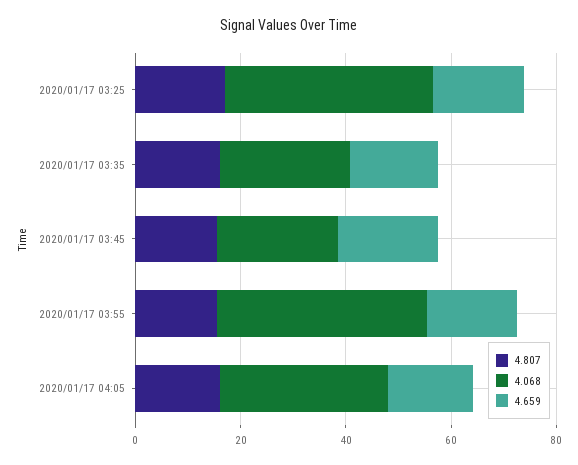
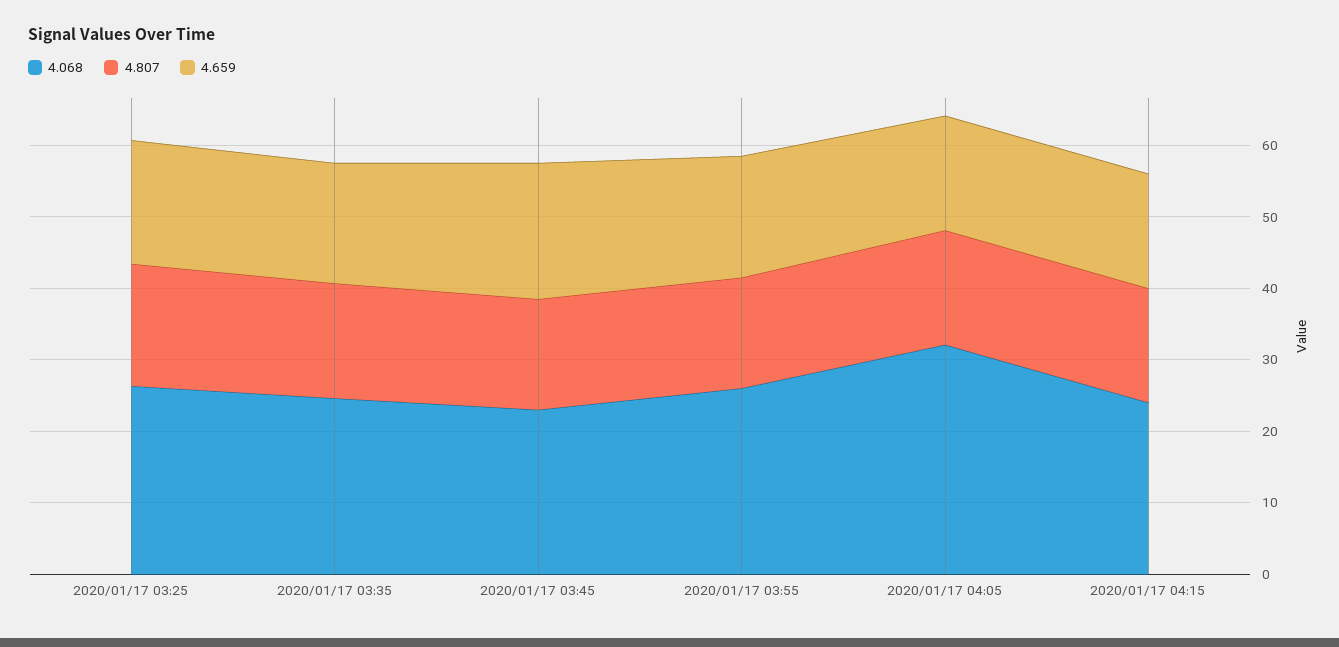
4.068, 2020/01/17 03:25: 40 -> 26
4.068, 2020/01/17 03:55: 40 -> 26
4.068, 2020/01/17 04:15: none -> 24
4.807, 2020/01/17 04:15: none -> 16
4.659, 2020/01/17 04:15: none -> 16

